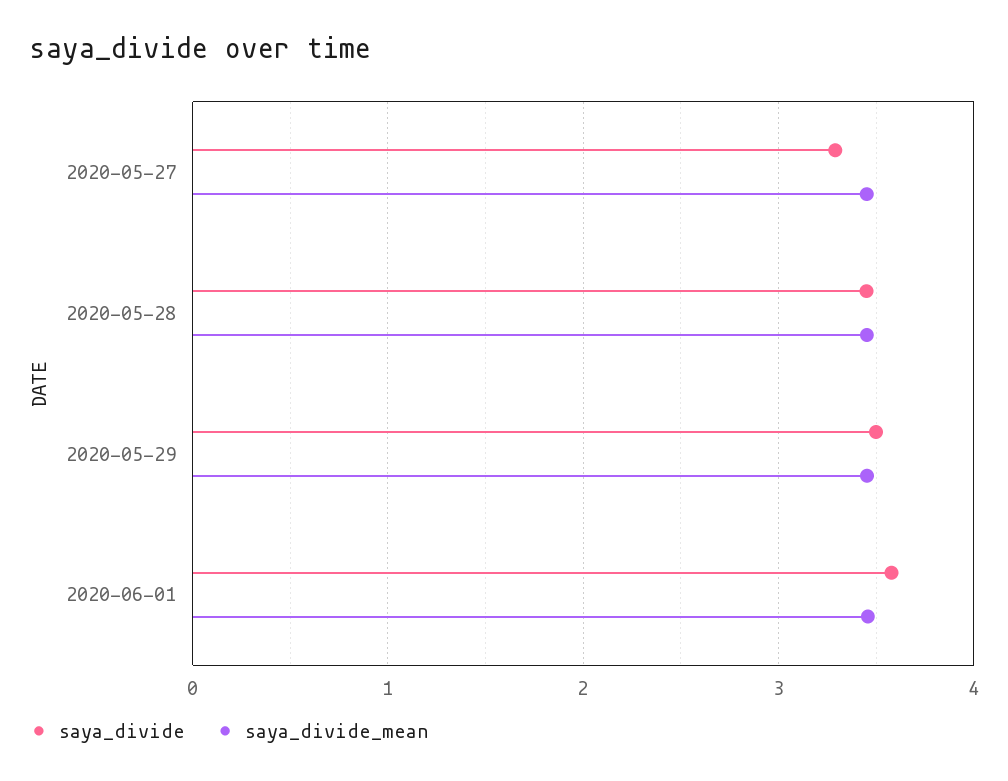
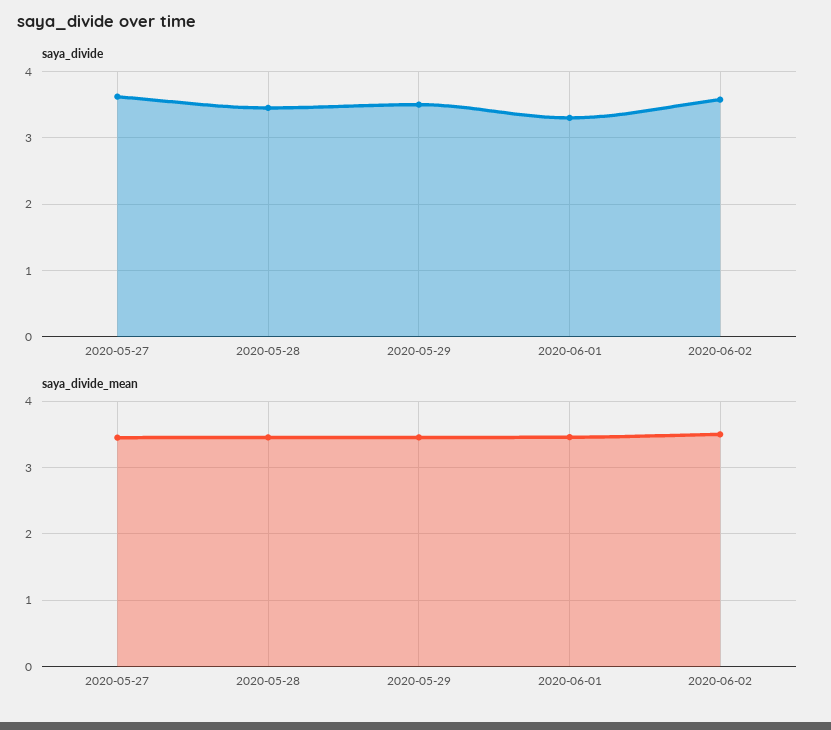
saya_divide, 2020-05-27: 3.3 -> 3.6
saya_divide, 2020-06-01: 3.6 -> 3.3
saya_divide, 2020-06-02: none -> 3.6
saya_divide_mean, 2020-06-02: none -> 3.5

